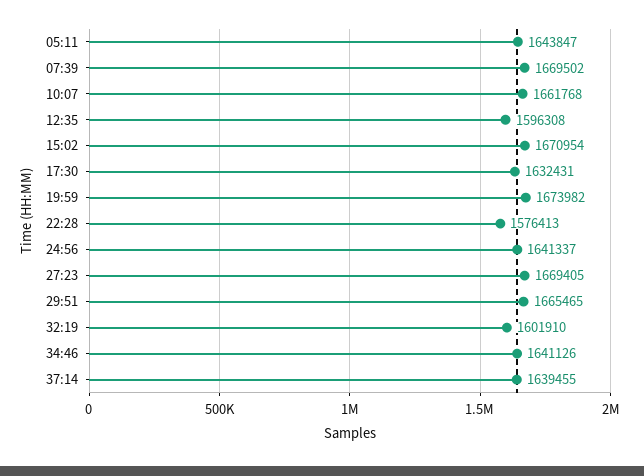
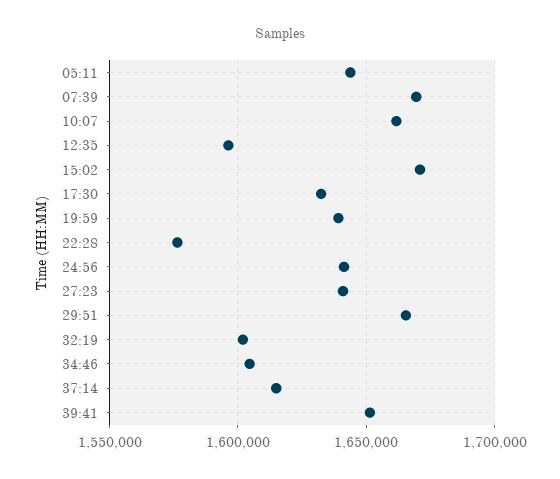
19:59: 1673982 -> 1640000
27:23: 1669405 -> 1640000
34:46: 1641126 -> 1605000
37:14: 1639455 -> 1615000
39:41: none -> 1650000

